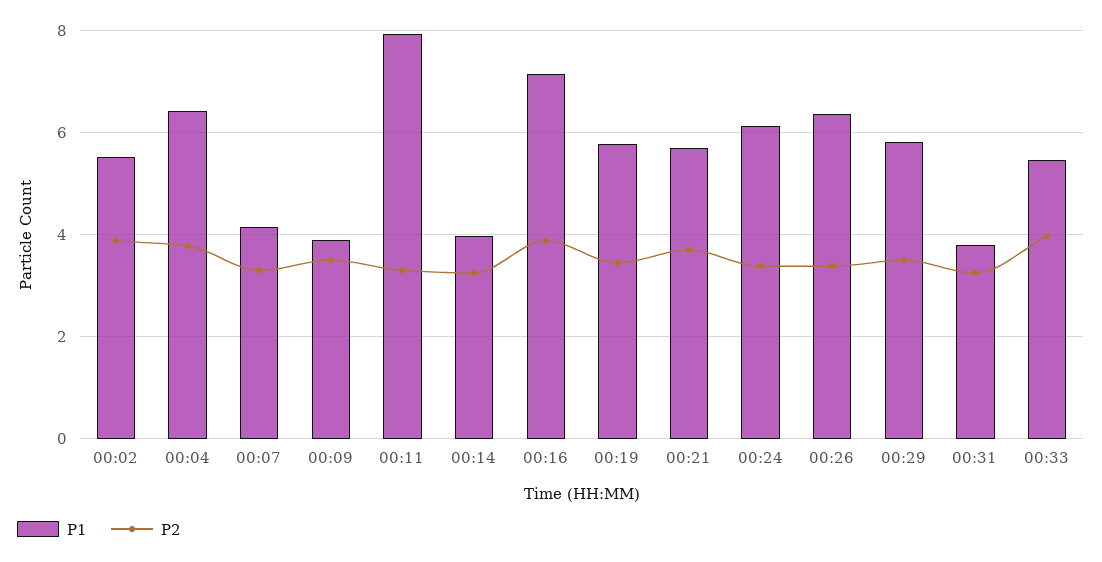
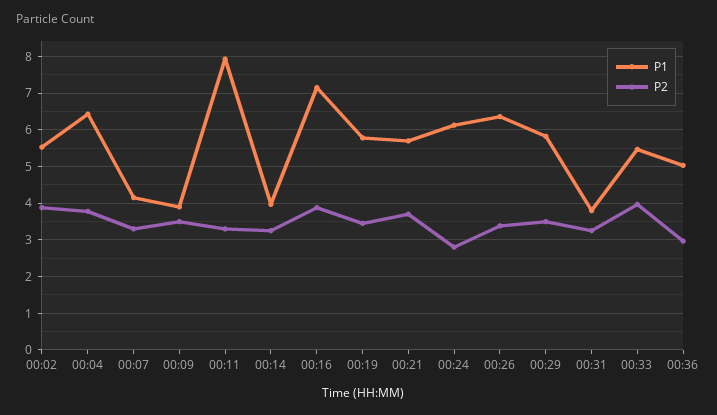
P2, 00:24: 3.4 -> 2.8
P1, 00:36: none -> 5
P2, 00:36: none -> 3

